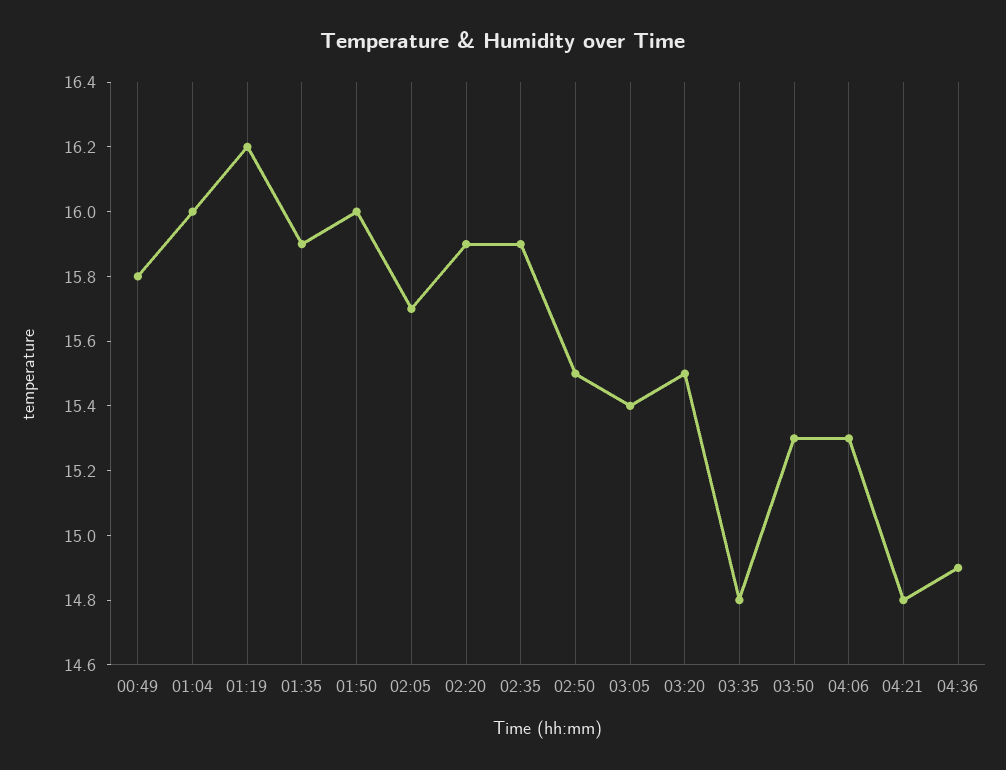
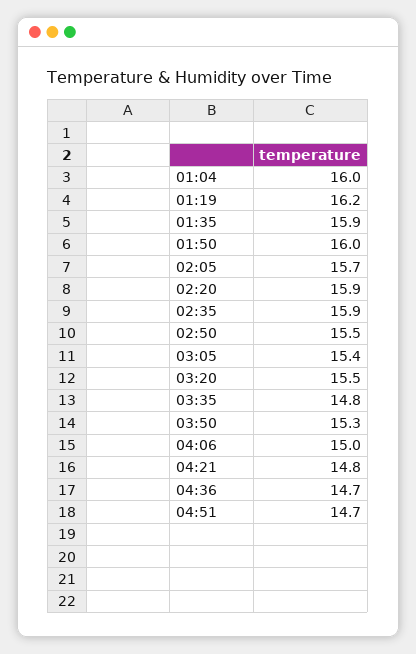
00:49: 15.8 -> none
04:06: 15.3 -> 15
04:36: 14.9 -> 14.7
04:51: none -> 14.7

